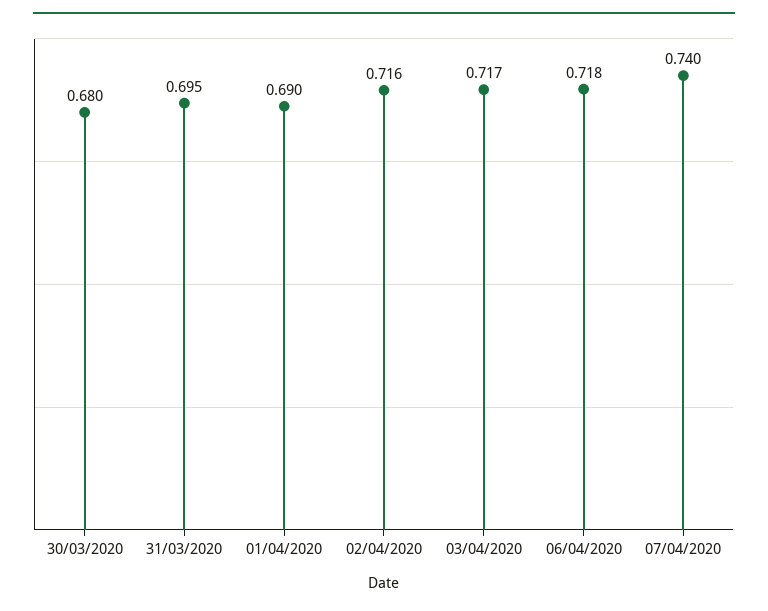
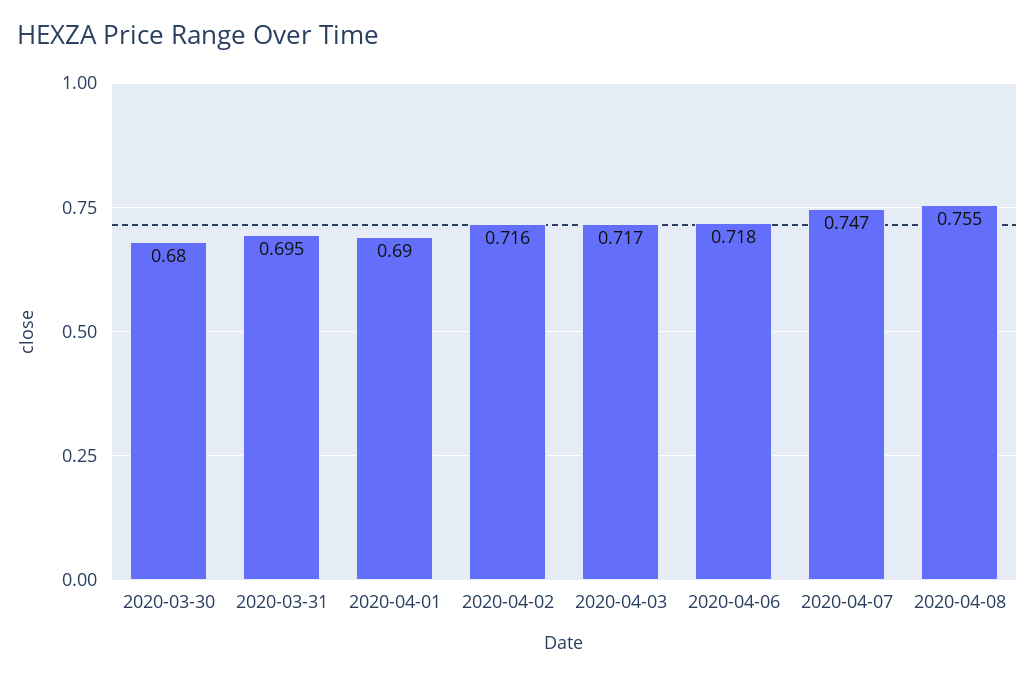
07/04/2020: 0.74 -> 0.747
2020-04-08: none -> 0.755

